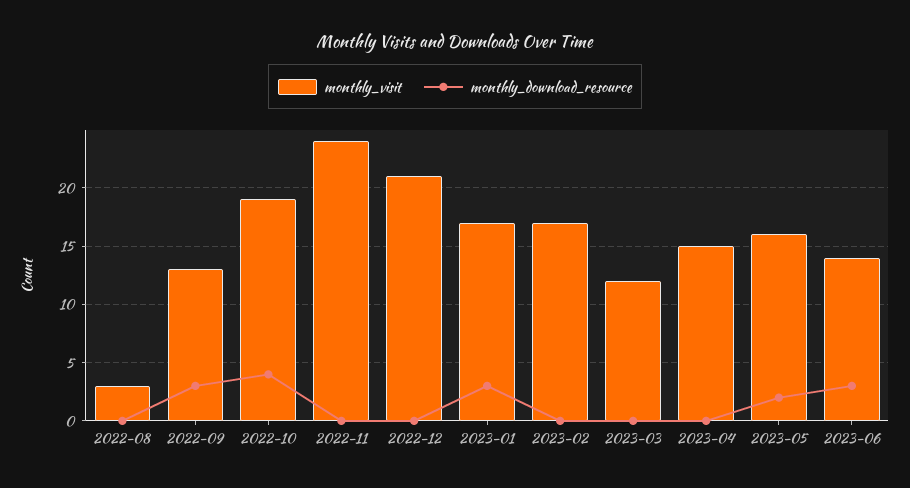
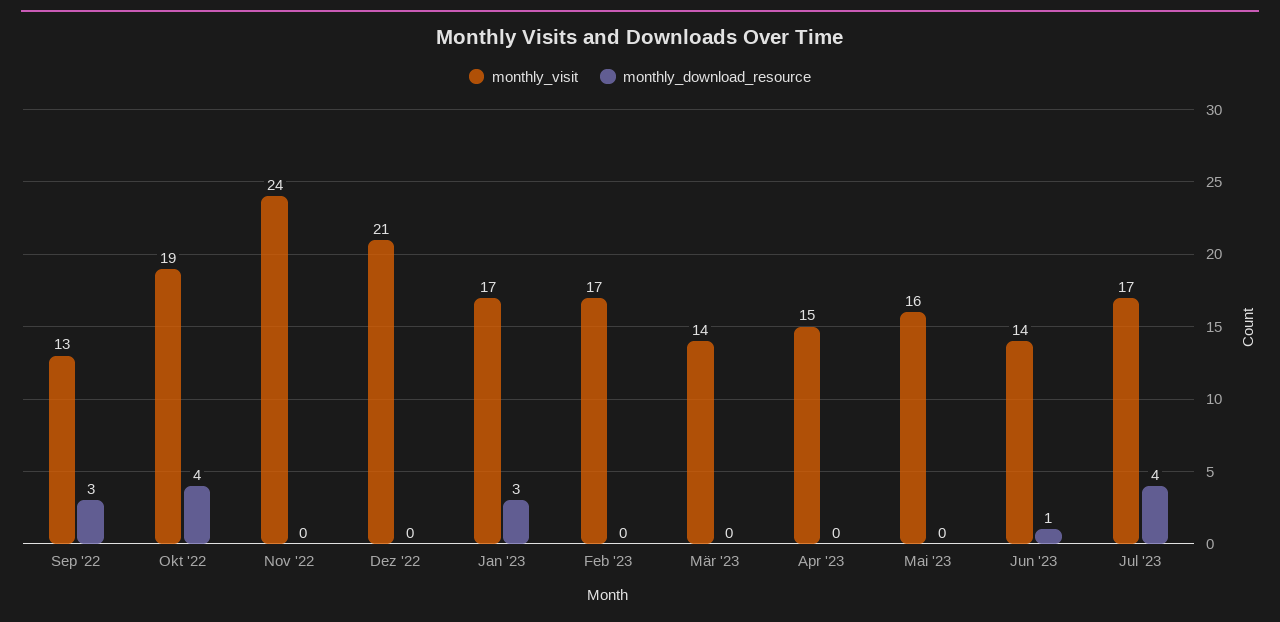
monthly_visit, 2022-08: 3 -> none
monthly_download_resource, 2022-08: 0 -> none
monthly_visit, 2023-03: 12 -> 14
monthly_download_resource, 2023-05: 2 -> 0
monthly_download_resource, 2023-06: 3 -> 1
monthly_visit, Jul '23: none -> 17
monthly_download_resource, Jul '23: none -> 4

